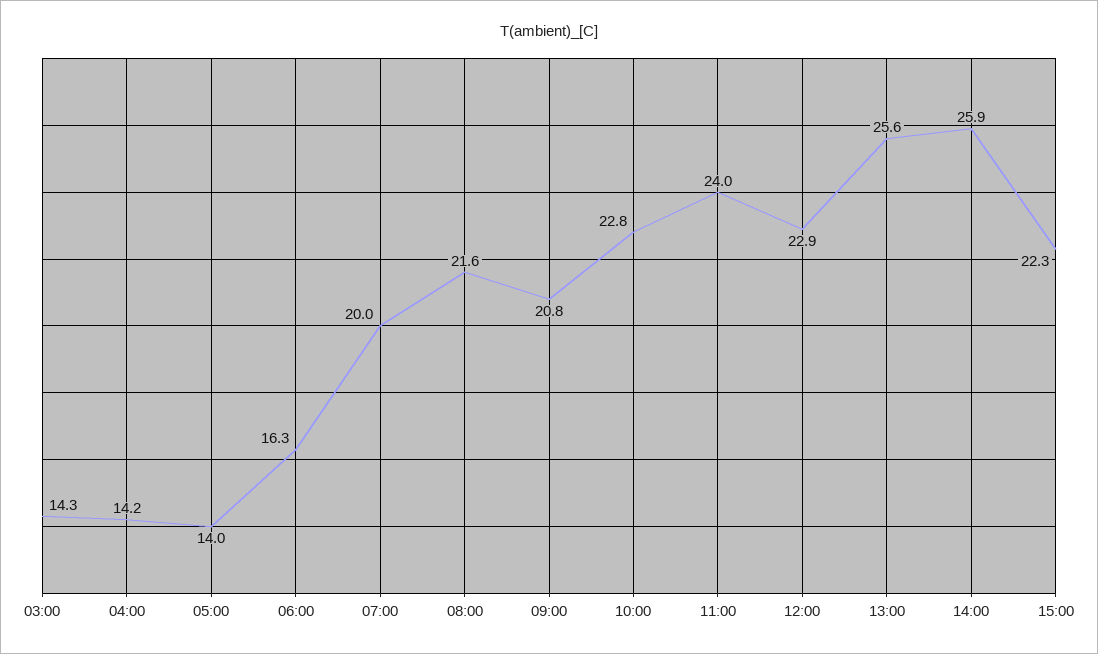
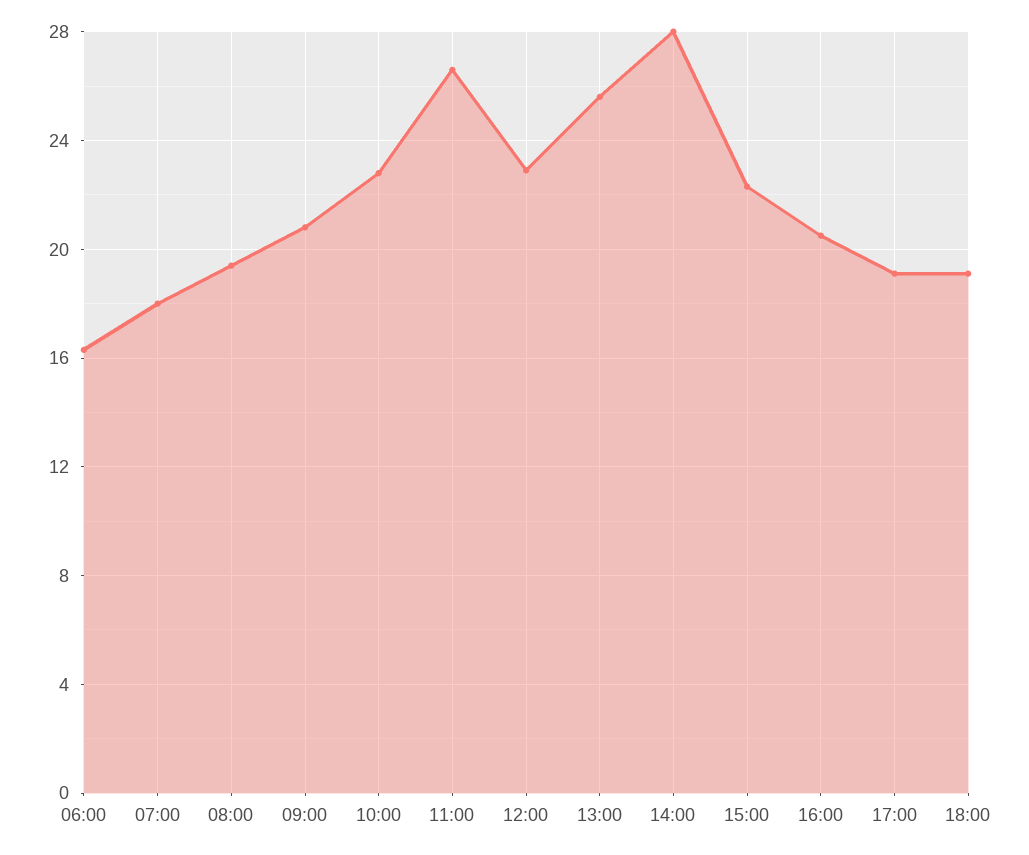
03:00: 14.3 -> none
04:00: 14.2 -> none
05:00: 14 -> none
07:00: 20 -> 18
08:00: 21.6 -> 19.5
11:00: 24 -> 26.5
14:00: 25.9 -> 28
16:00: none -> 20.5
17:00: none -> 19
18:00: none -> 19

